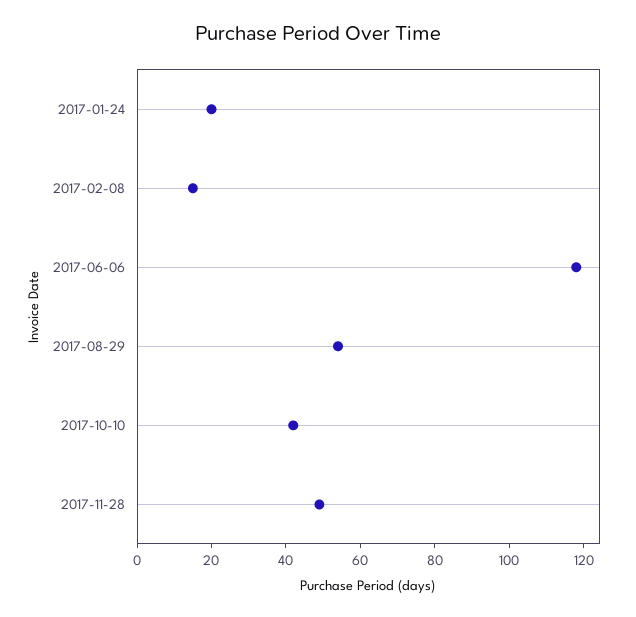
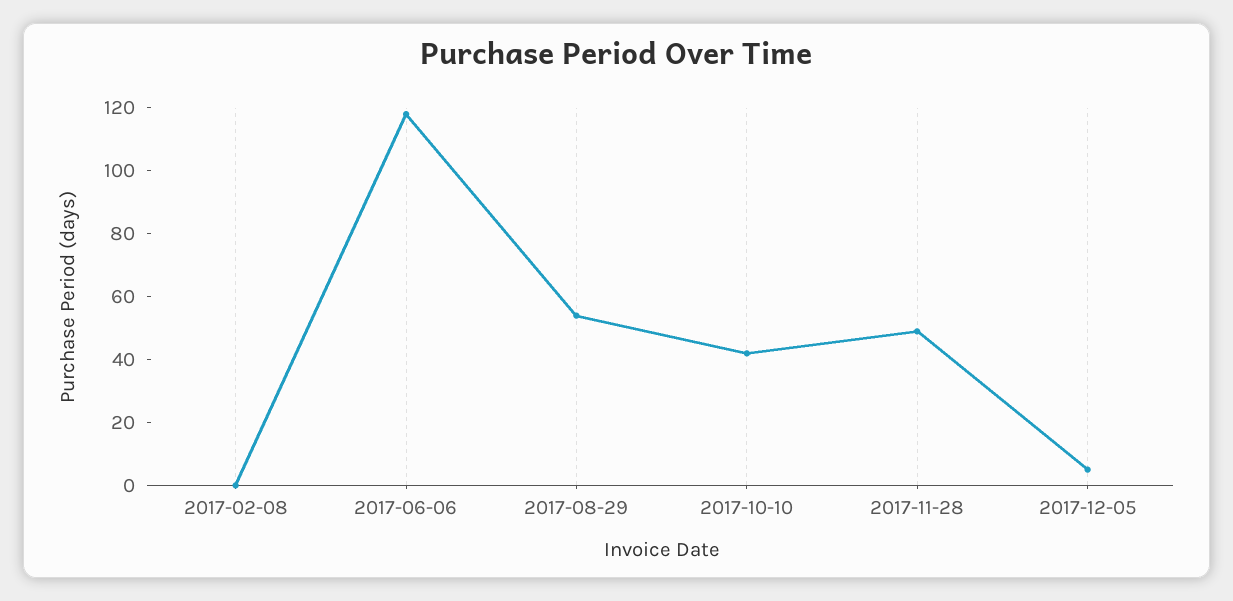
2017-01-24: 20 -> none
2017-02-08: 15 -> 0
2017-12-05: none -> 5

